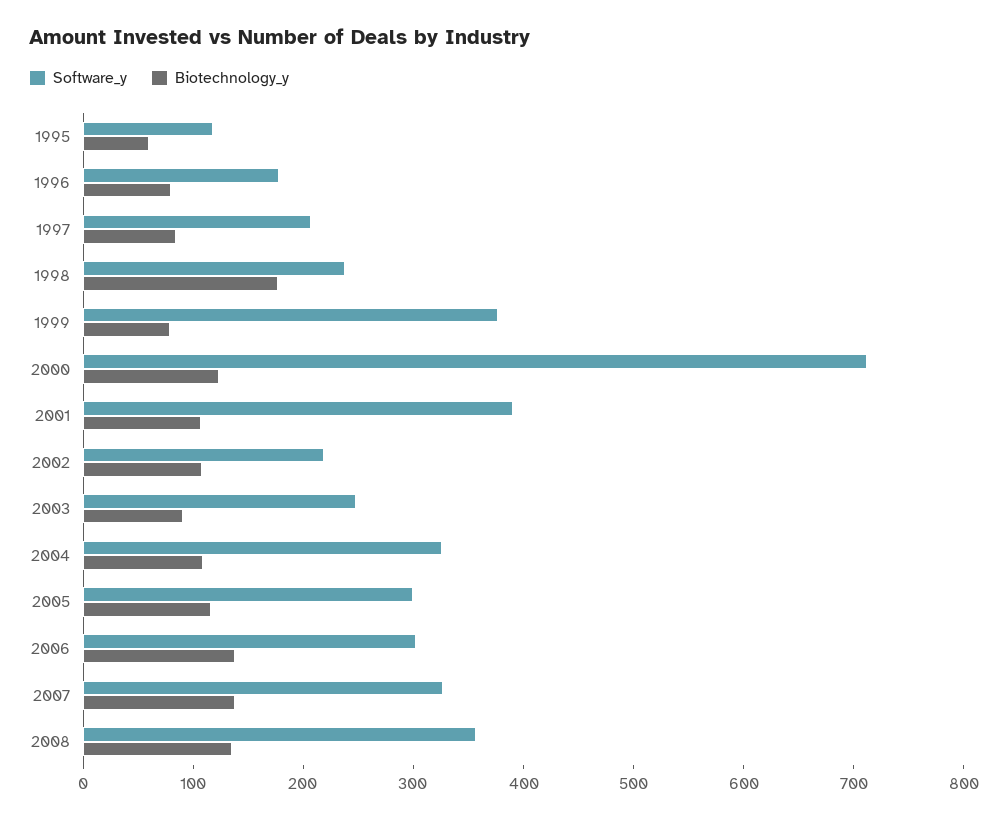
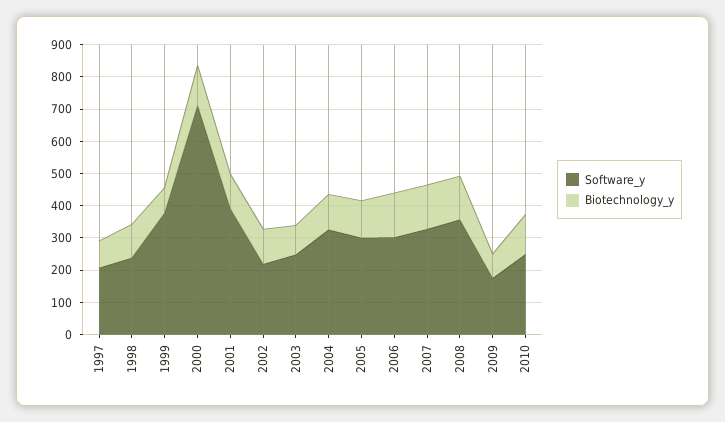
Software_y, 1995: 120 -> none
Biotechnology_y, 1995: 60 -> none
Software_y, 1996: 180 -> none
Biotechnology_y, 1996: 80 -> none
Biotechnology_y, 1998: 180 -> 100
Software_y, 2009: none -> 175
Biotechnology_y, 2009: none -> 75
Software_y, 2010: none -> 250
Biotechnology_y, 2010: none -> 125

